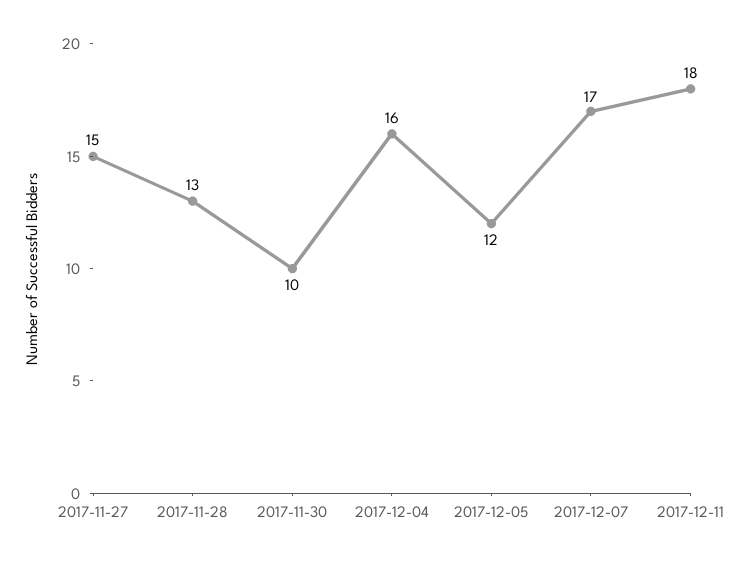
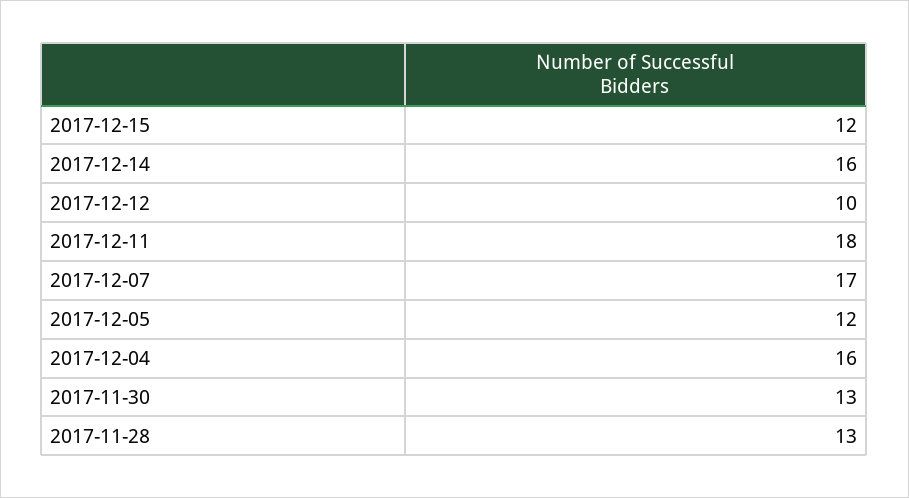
2017-11-27: 15 -> none
2017-11-30: 10 -> 13
2017-12-15: none -> 12
2017-12-14: none -> 16
2017-12-12: none -> 10

